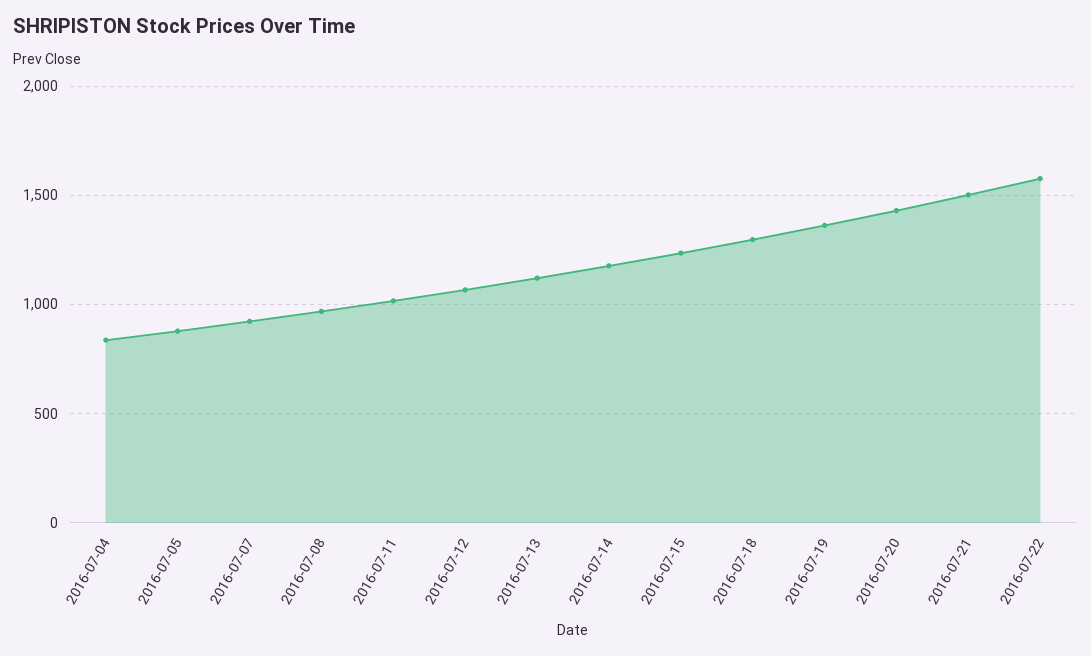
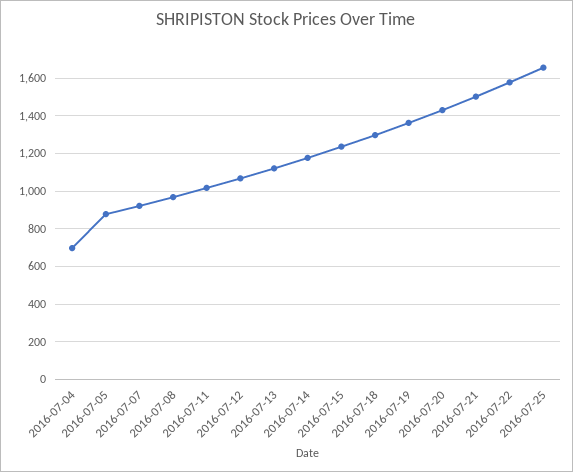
2016-07-04: 850 -> 700
2016-07-25: none -> 1650

